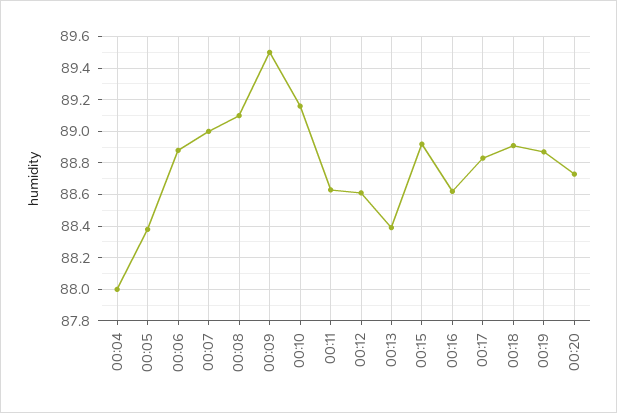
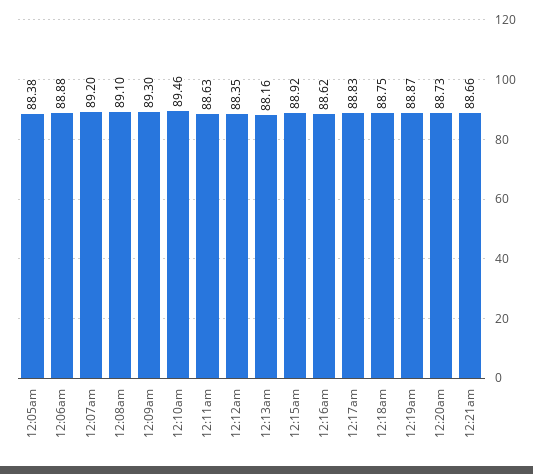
00:04: 88 -> none
00:07: 89 -> 89.2
00:09: 89.5 -> 89.3
00:10: 89.15 -> 89.46
00:12: 88.6 -> 88.35
00:13: 88.4 -> 88.16
00:18: 88.9 -> 88.75
12:21am: none -> 88.66

